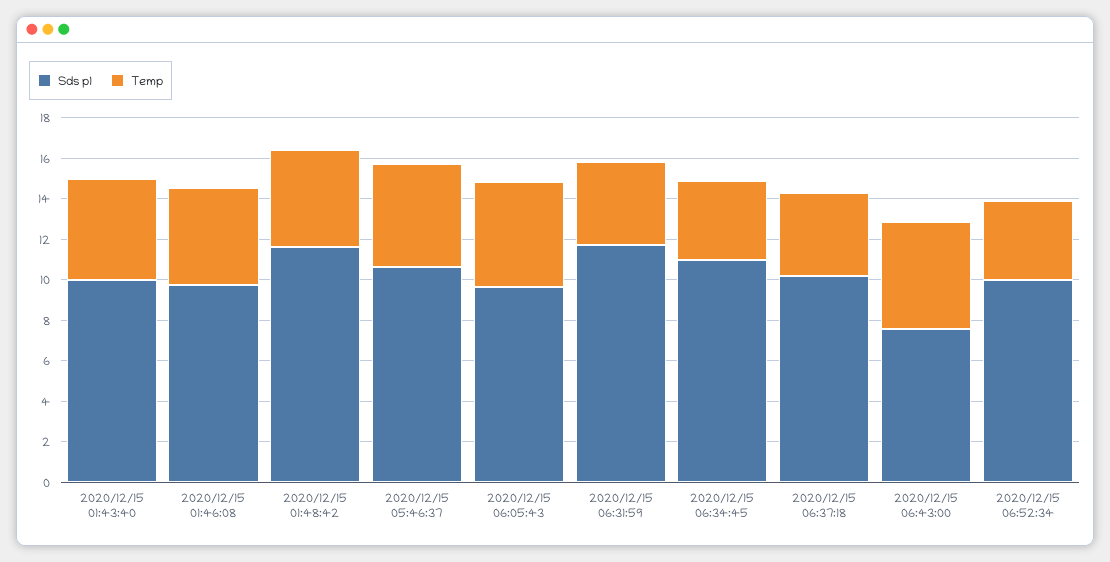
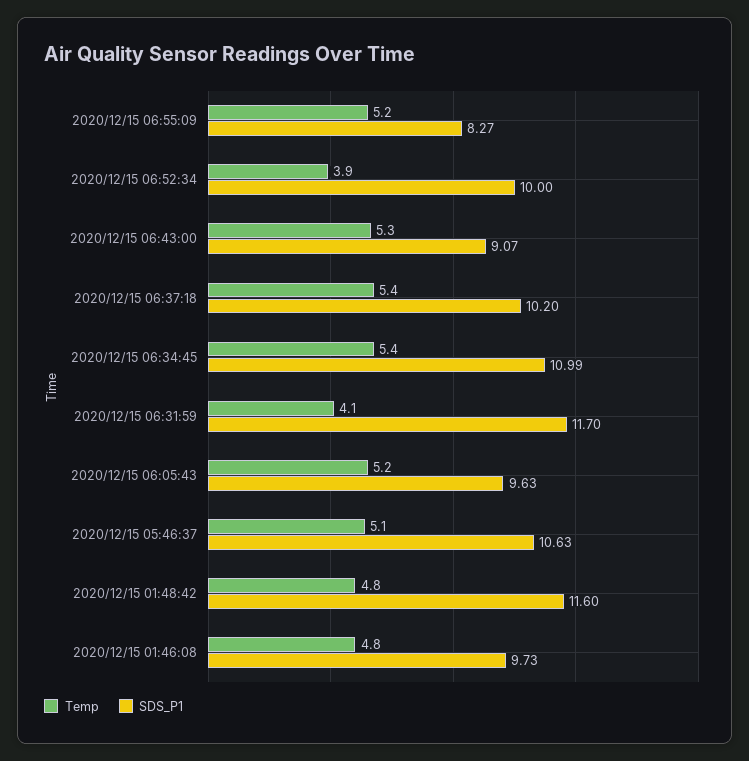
Sds p1, 2020/12/15 01:43:40: 10 -> none
Temp, 2020/12/15 01:43:40: 5 -> none
Temp, 2020/12/15 06:34:45: 4 -> 5.4
Temp, 2020/12/15 06:37:18: 4 -> 5.4
Sds p1, 2020/12/15 06:43:00: 7.5 -> 9.07
Temp, 2020/12/15 06:55:09: none -> 5.2
Sds p1, 2020/12/15 06:55:09: none -> 8.27

